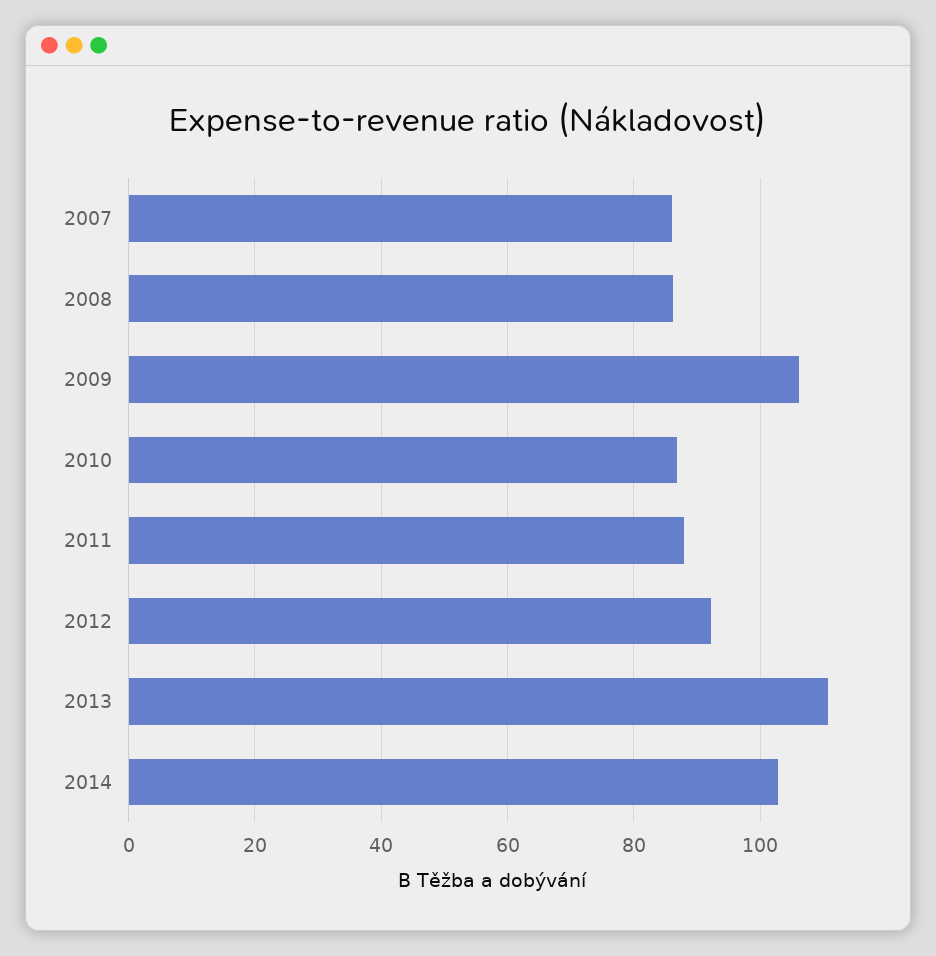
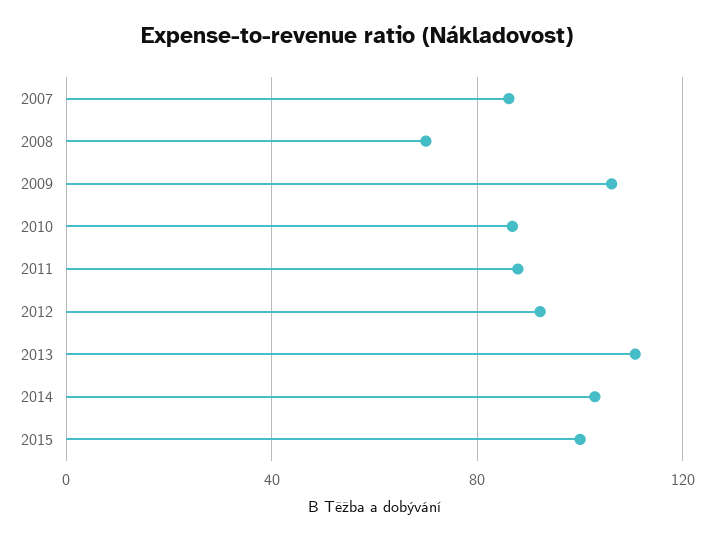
2008: 86 -> 70
2015: none -> 100

